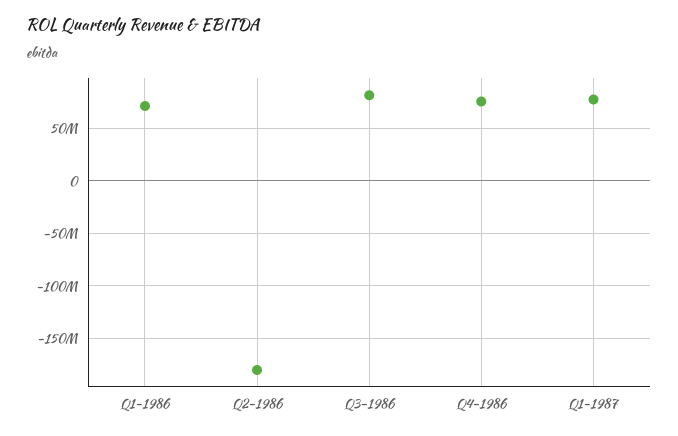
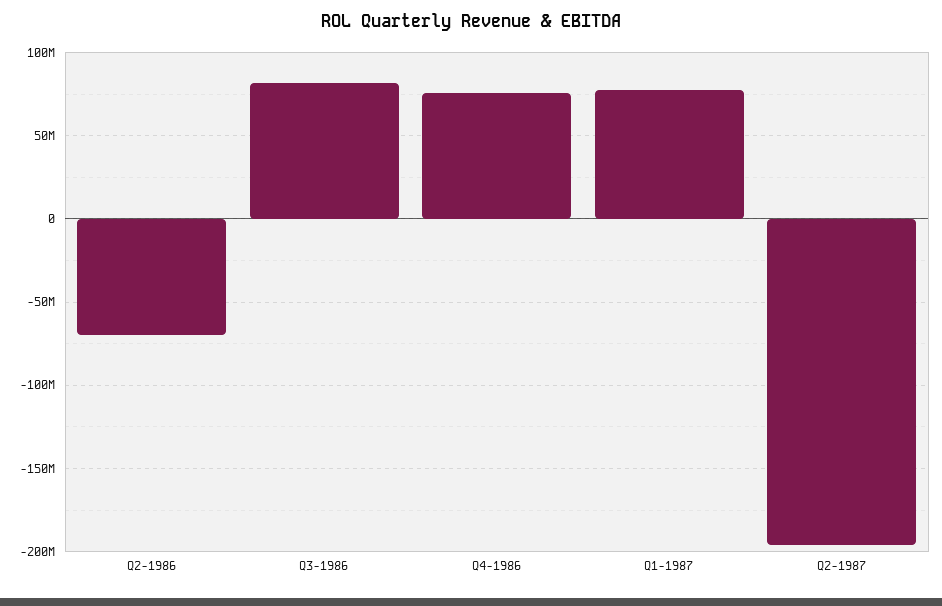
Q1-1986: 70000000 -> none
Q2-1986: -180000000 -> -70000000
Q2-1987: none -> -195000000

